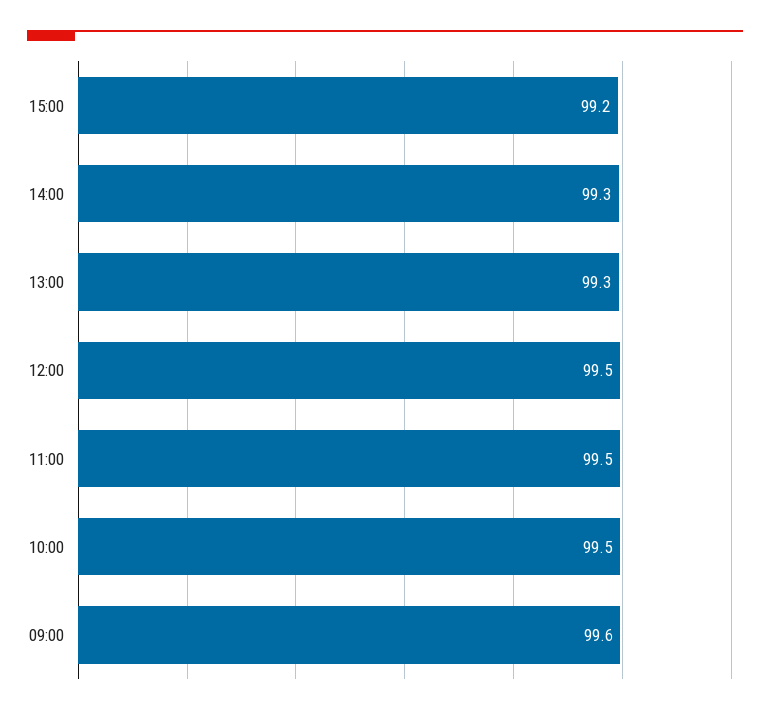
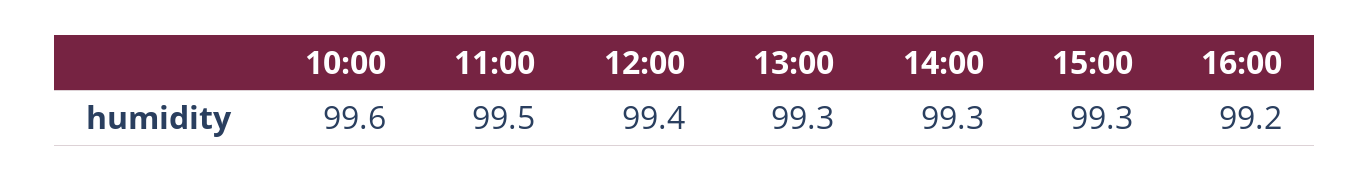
15:00: 99.2 -> 99.3
12:00: 99.5 -> 99.4
10:00: 99.5 -> 99.6
09:00: 99.6 -> none
16:00: none -> 99.2

